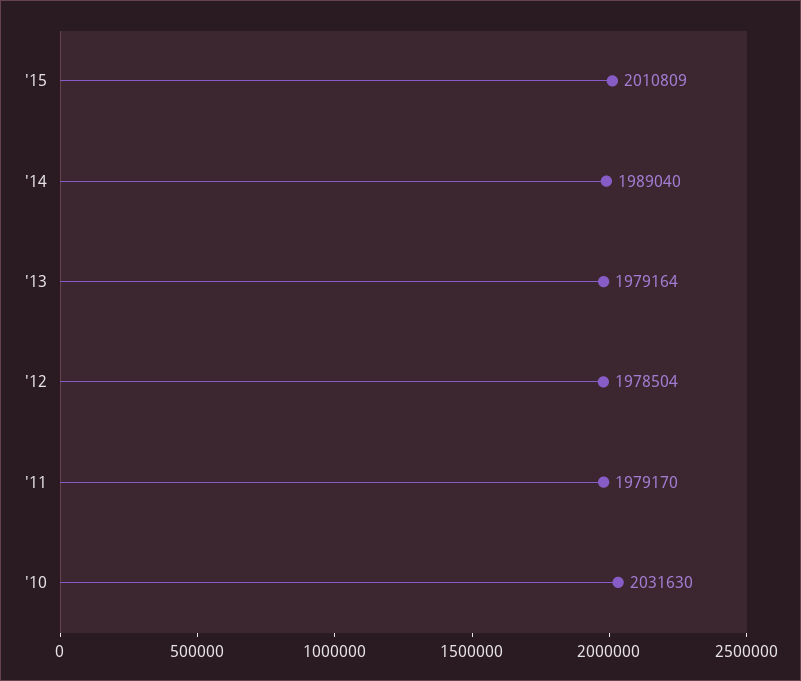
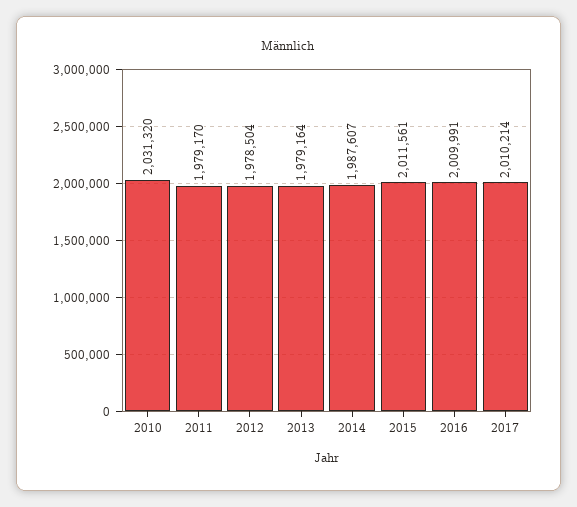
'15: 2010809 -> 2011561
'14: 1989040 -> 1987607
'10: 2031630 -> 2031320
2016: none -> 2009991
2017: none -> 2010214

